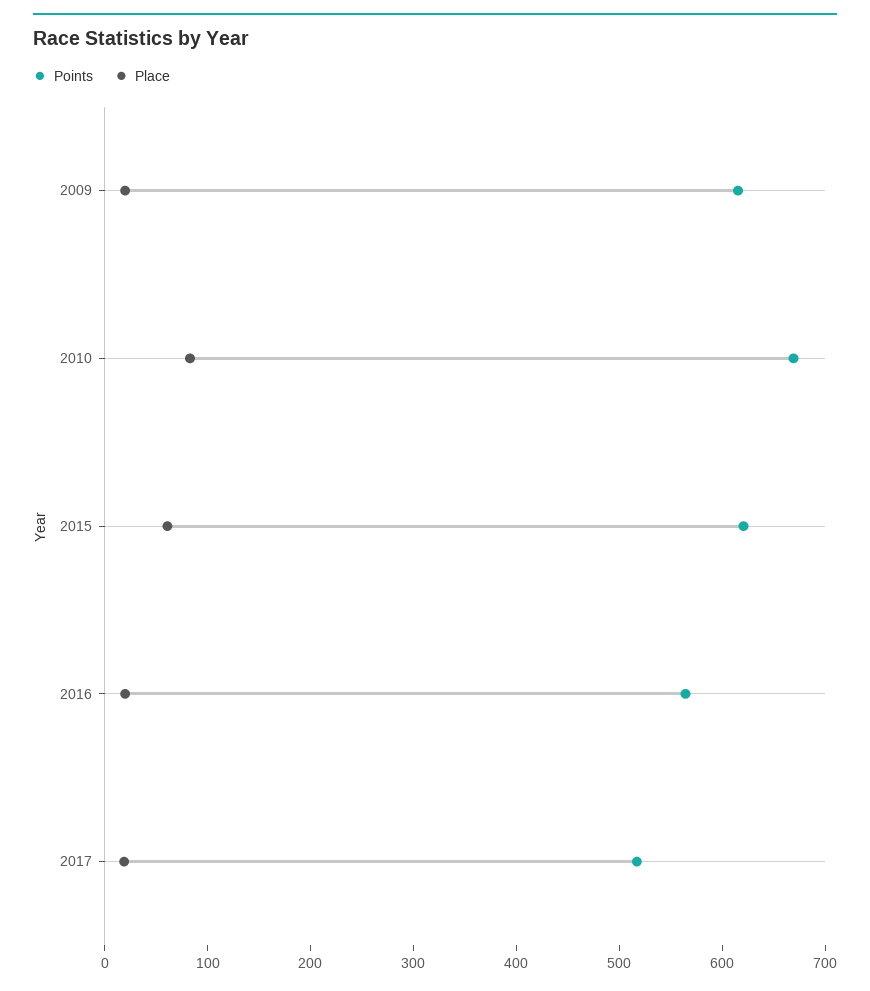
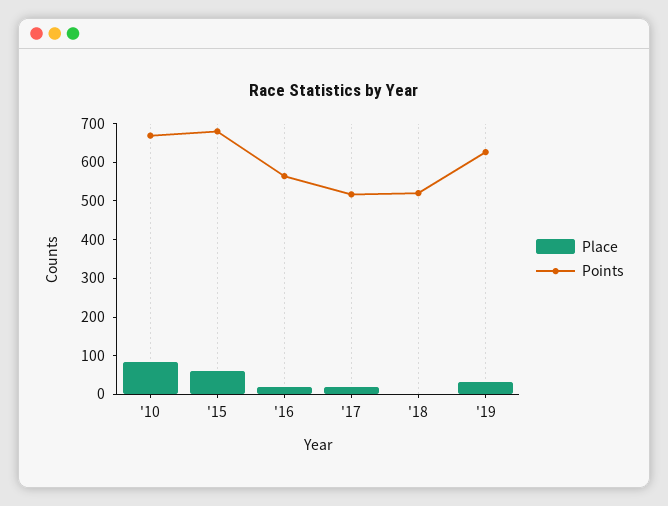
Points, 2009: 620 -> none
Place, 2009: 20 -> none
Points, 2015: 620 -> 675
Place, '18: none -> 0
Points, '18: none -> 525
Place, '19: none -> 25
Points, '19: none -> 625

